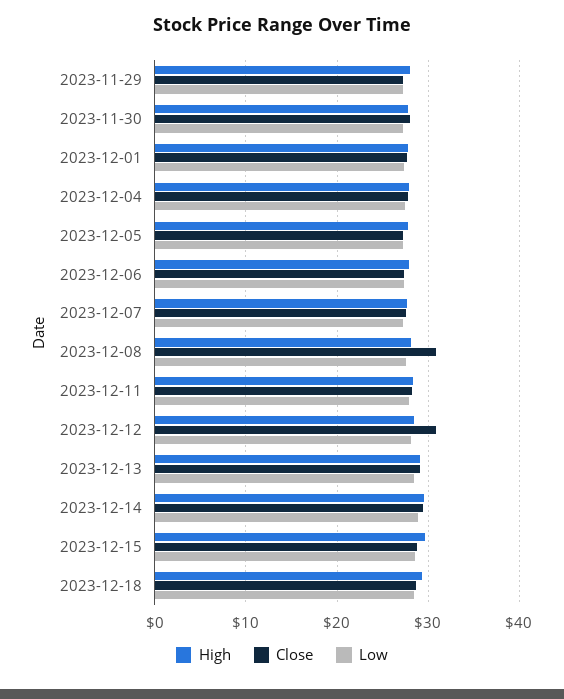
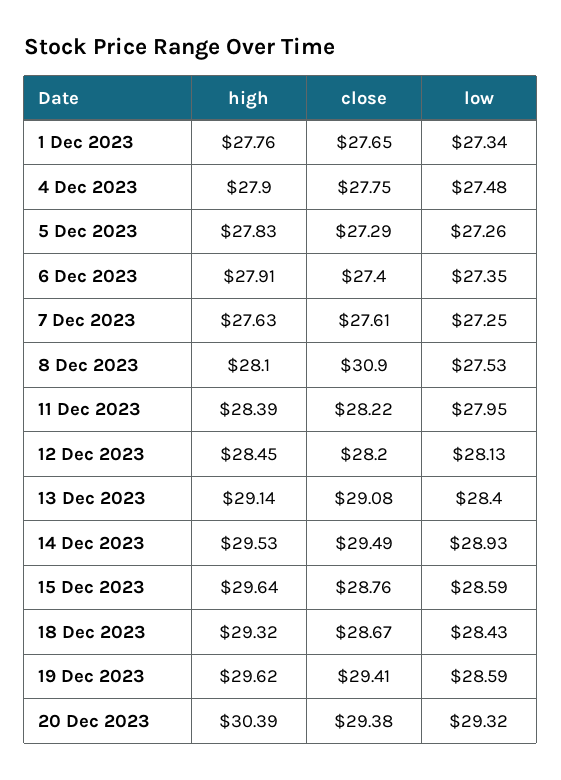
High, 2023-11-29: 28 -> none
Close, 2023-11-29: 27 -> none
Low, 2023-11-29: 27 -> none
High, 2023-11-30: 28 -> none
Close, 2023-11-30: 28 -> none
Low, 2023-11-30: 27 -> none
Close, 2023-12-12: 31 -> 28.2
High, 19 Dec 2023: none -> 29.62
Close, 19 Dec 2023: none -> 29.41
Low, 19 Dec 2023: none -> 28.59
High, 20 Dec 2023: none -> 30.39
Close, 20 Dec 2023: none -> 29.38
Low, 20 Dec 2023: none -> 29.32

